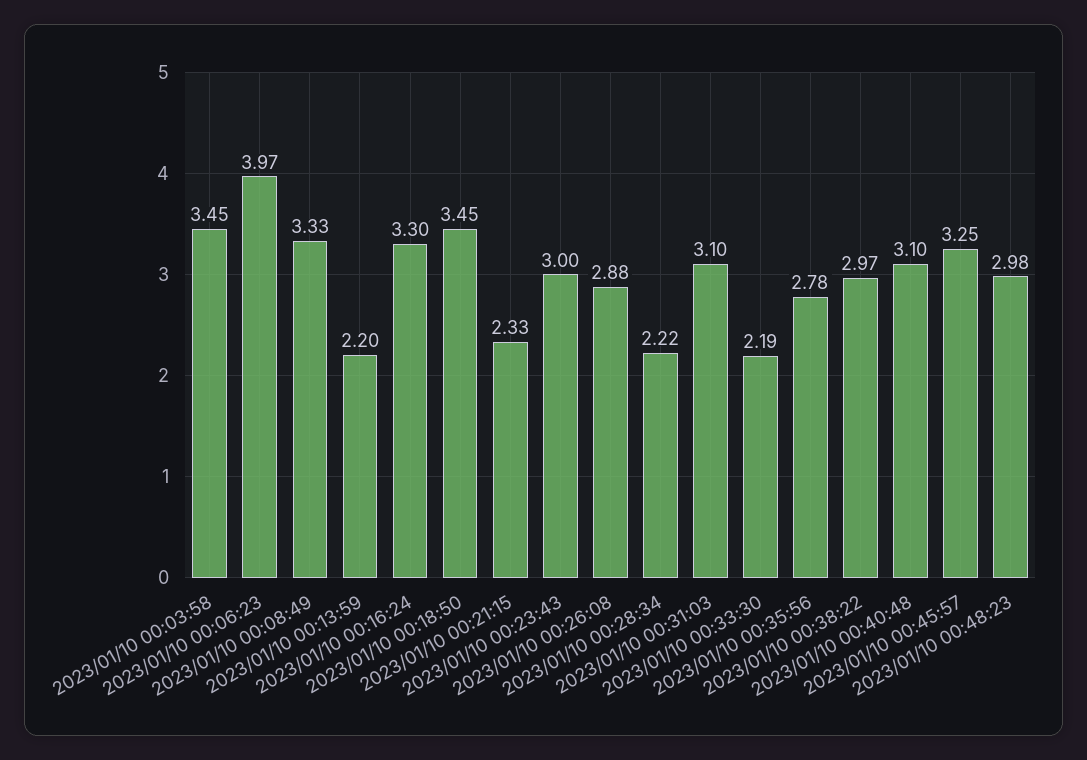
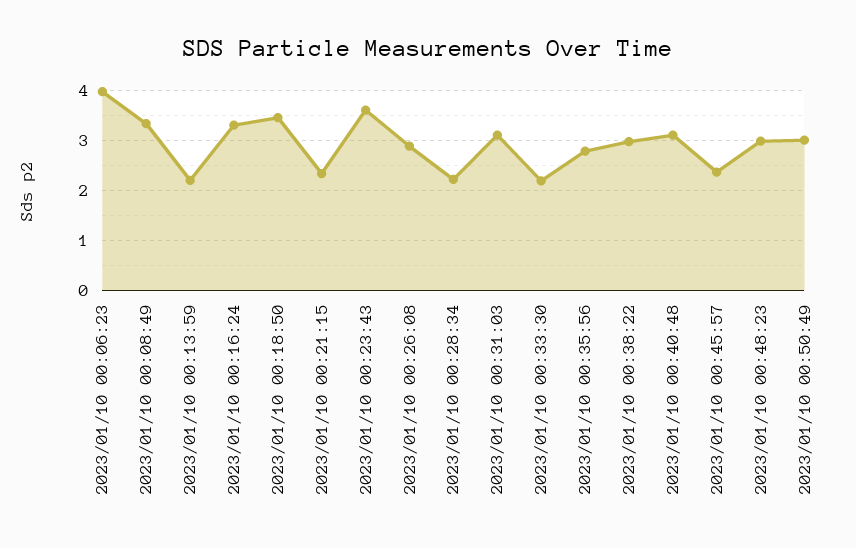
2023/01/10 00:03:58: 3.45 -> none
2023/01/10 00:23:43: 3 -> 3.6
2023/01/10 00:45:57: 3.25 -> 2.4
2023/01/10 00:50:49: none -> 3

